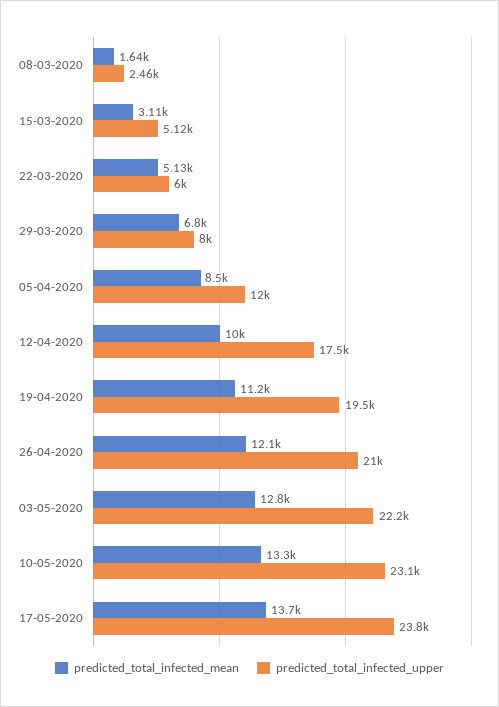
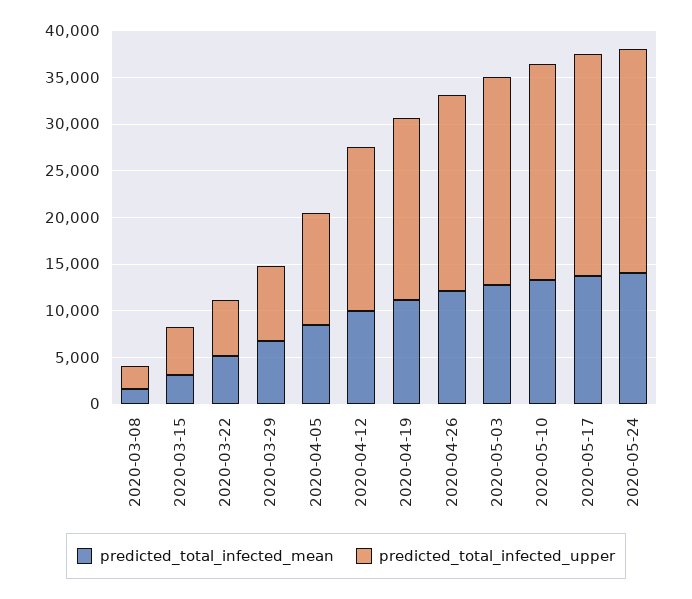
predicted_total_infected_mean, 2020-05-24: none -> 14000
predicted_total_infected_upper, 2020-05-24: none -> 24000

